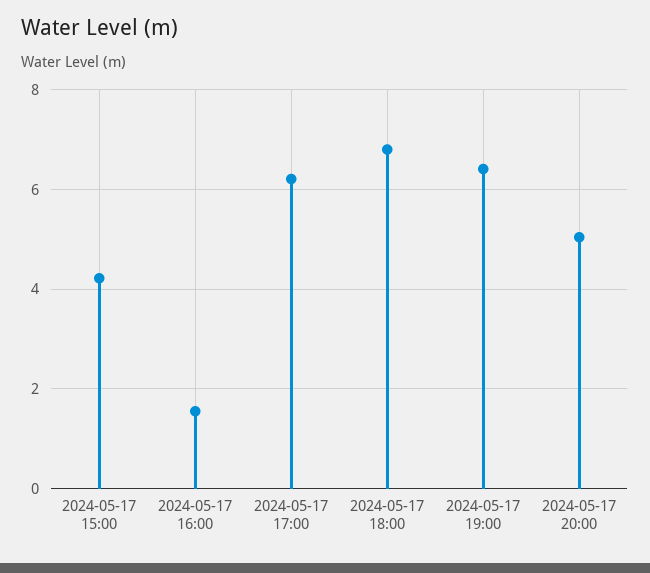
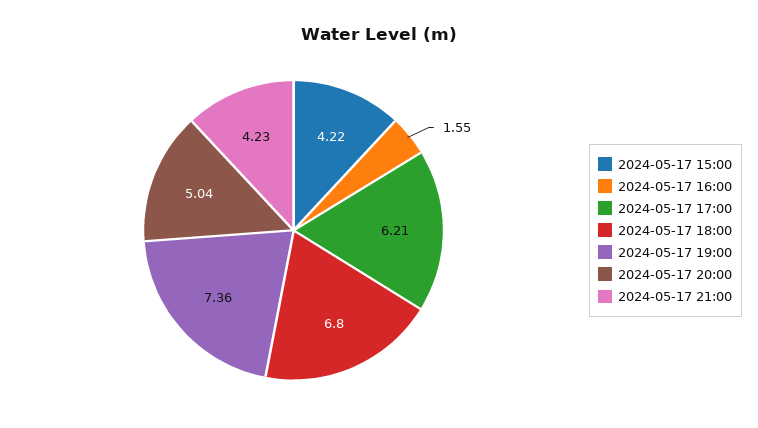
2024-05-17 19:00: 6.4 -> 7.36
2024-05-17 21:00: none -> 4.23

